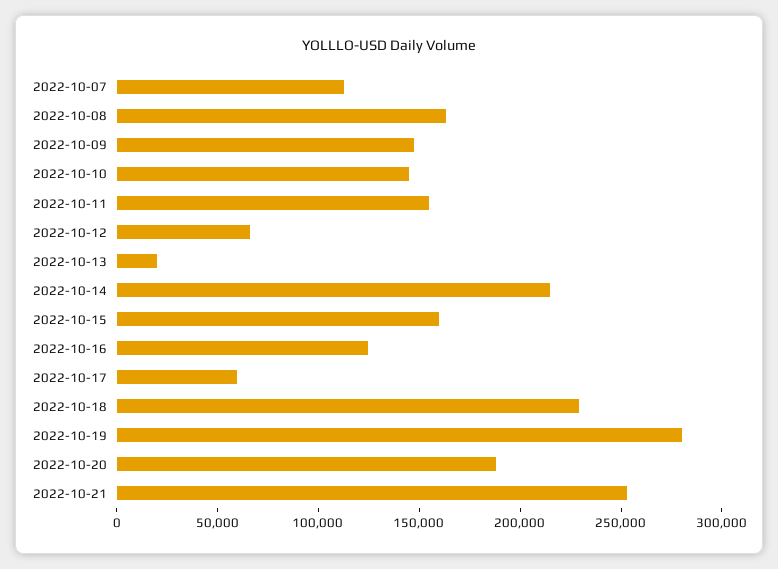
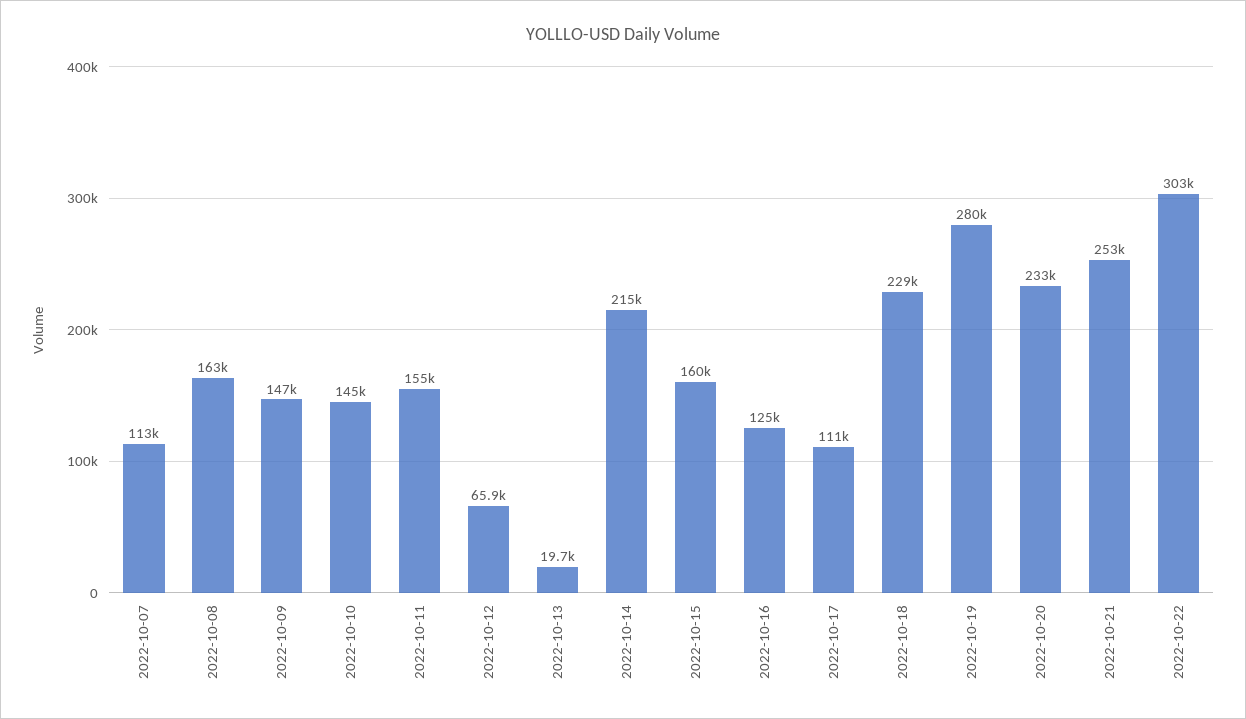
2022-10-17: 60000 -> 111000
2022-10-20: 190000 -> 233000
2022-10-22: none -> 303000

